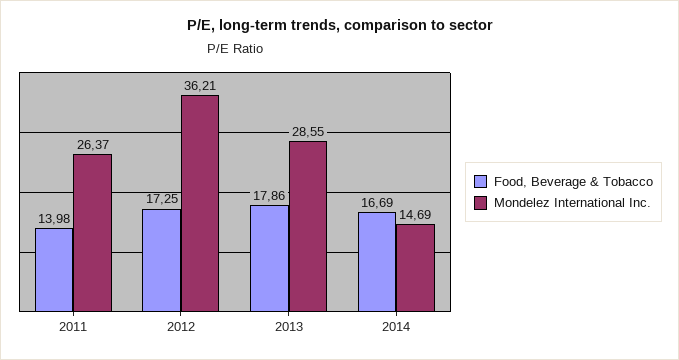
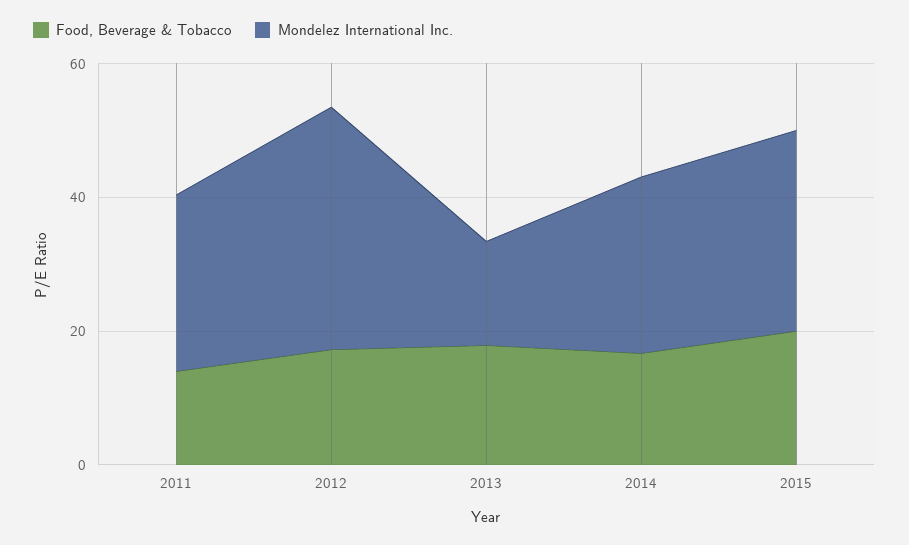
Mondelez International Inc., 2013: 28.55 -> 15
Mondelez International Inc., 2014: 14.69 -> 25
Food, Beverage & Tobacco, 2015: none -> 20
Mondelez International Inc., 2015: none -> 30

